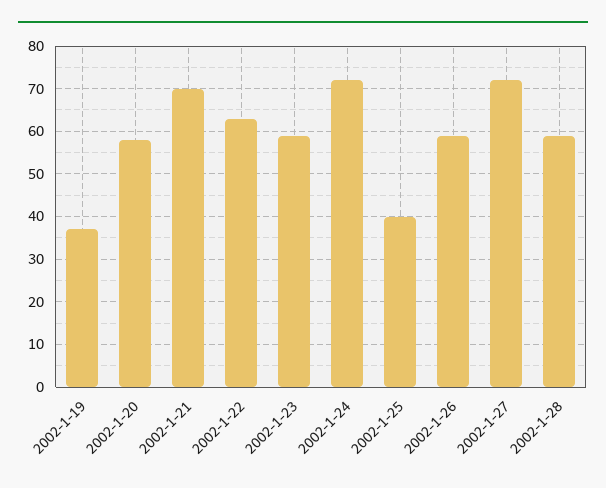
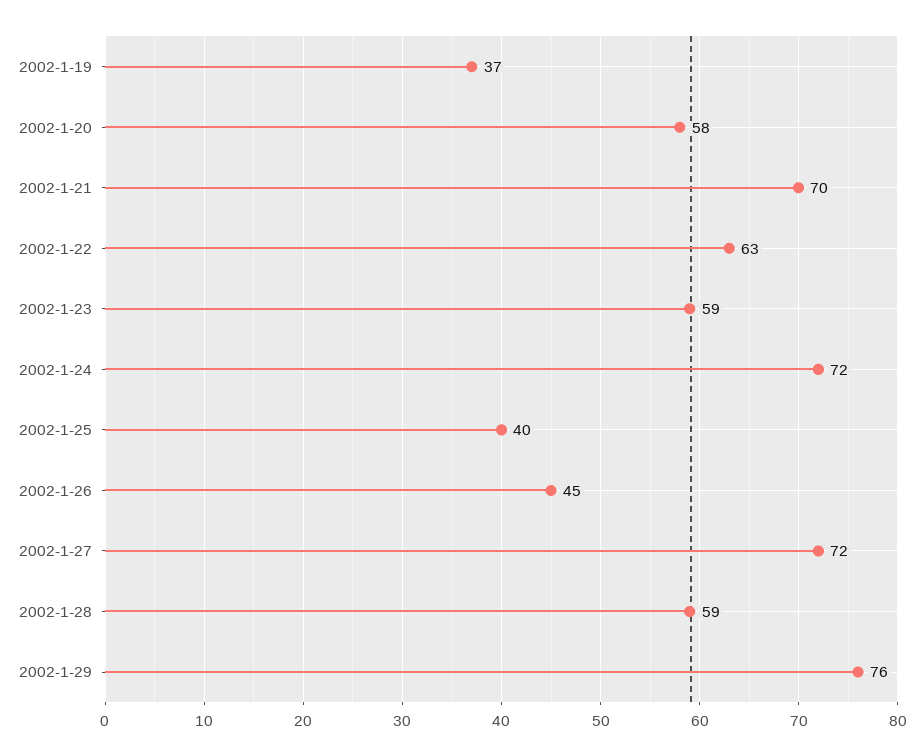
2002-1-26: 60 -> 45
2002-1-29: none -> 76

